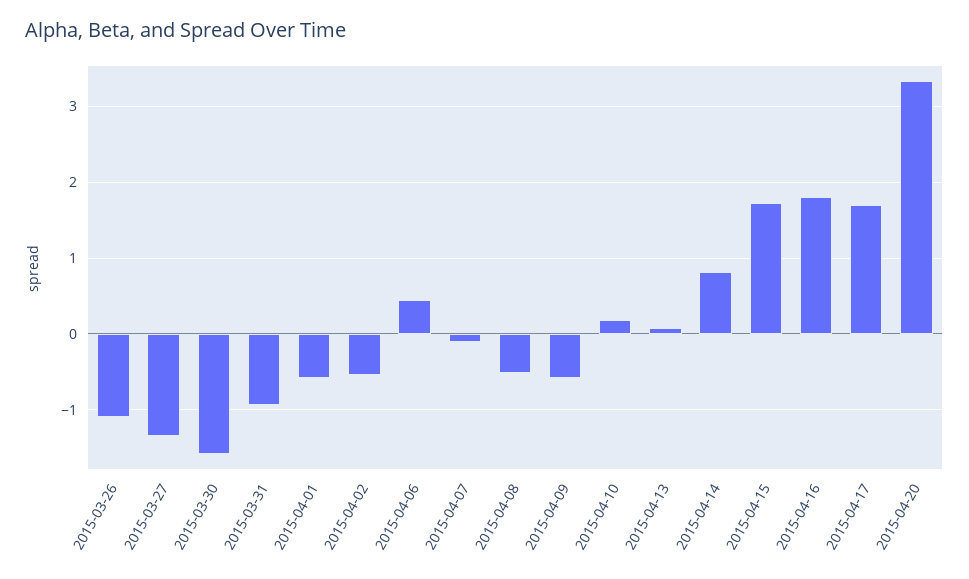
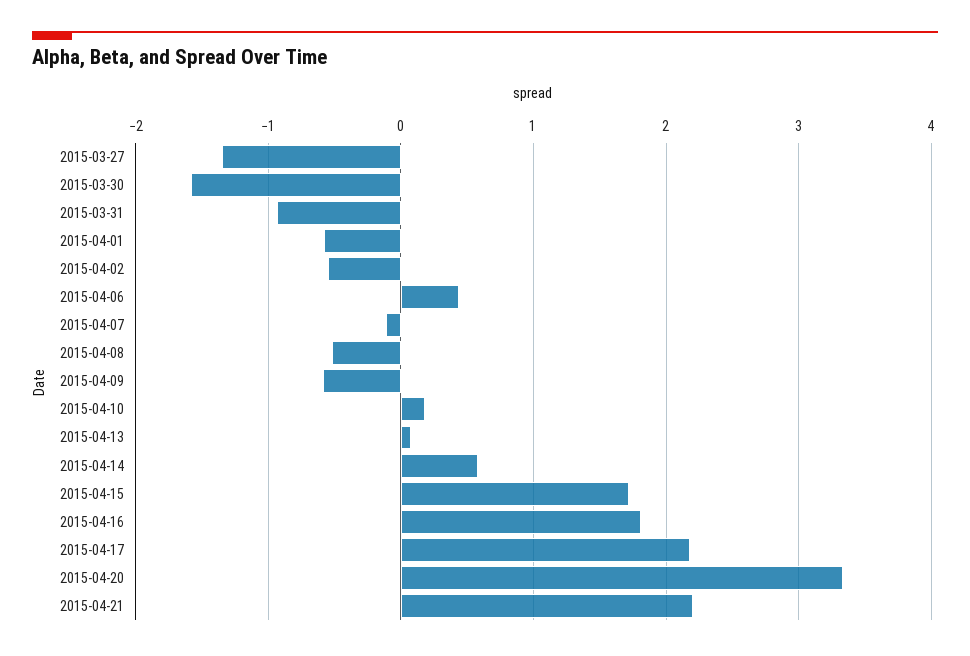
2015-03-26: -1.1 -> none
2015-04-14: 0.8 -> 0.6
2015-04-17: 1.7 -> 2.2
2015-04-21: none -> 2.2

